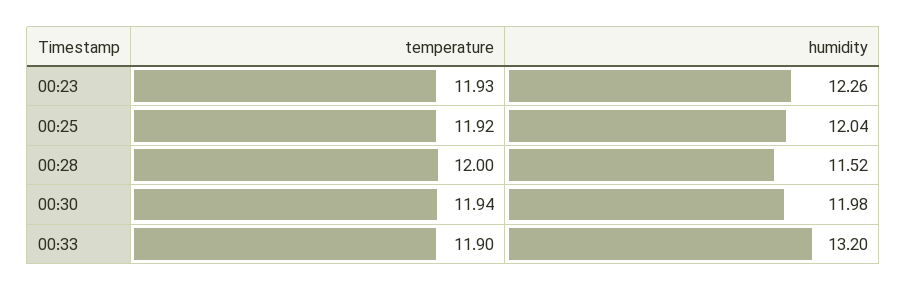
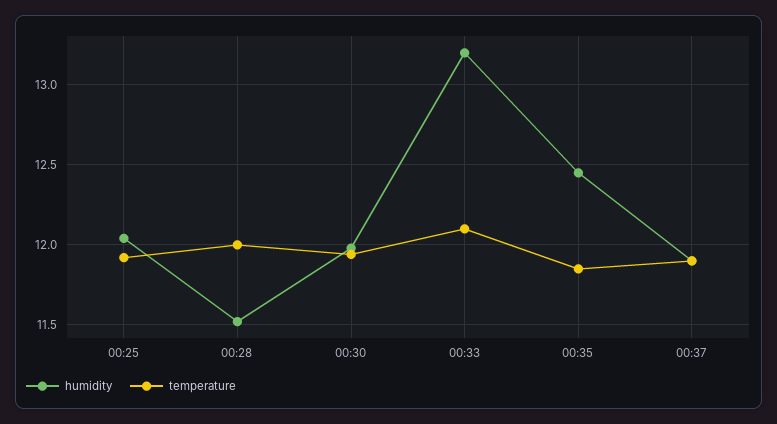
temperature, 00:23: 11.93 -> none
humidity, 00:23: 12.26 -> none
temperature, 00:33: 11.9 -> 12.1
humidity, 00:35: none -> 12.45
temperature, 00:35: none -> 11.85
humidity, 00:37: none -> 11.9
temperature, 00:37: none -> 11.9

